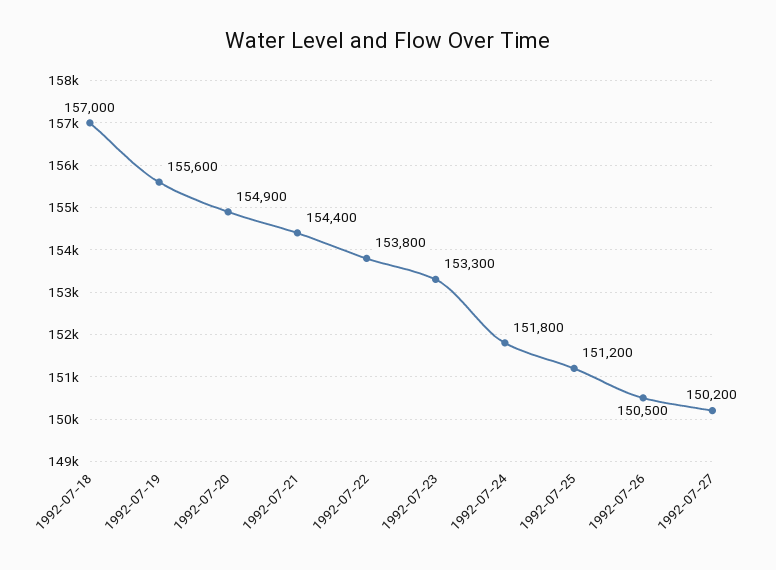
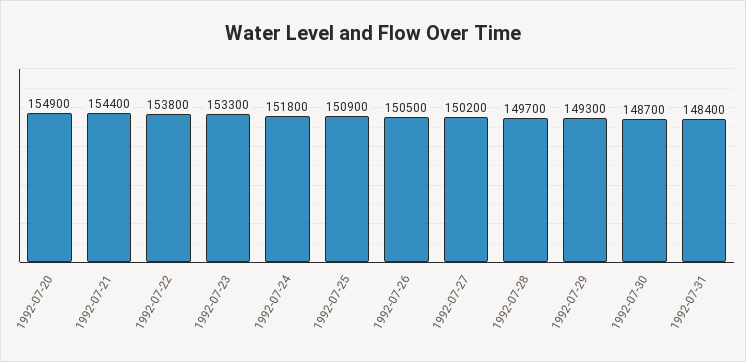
1992-07-18: 157000 -> none
1992-07-19: 155600 -> none
1992-07-25: 151200 -> 150900
1992-07-28: none -> 149700
1992-07-29: none -> 149300
1992-07-30: none -> 148700
1992-07-31: none -> 148400

